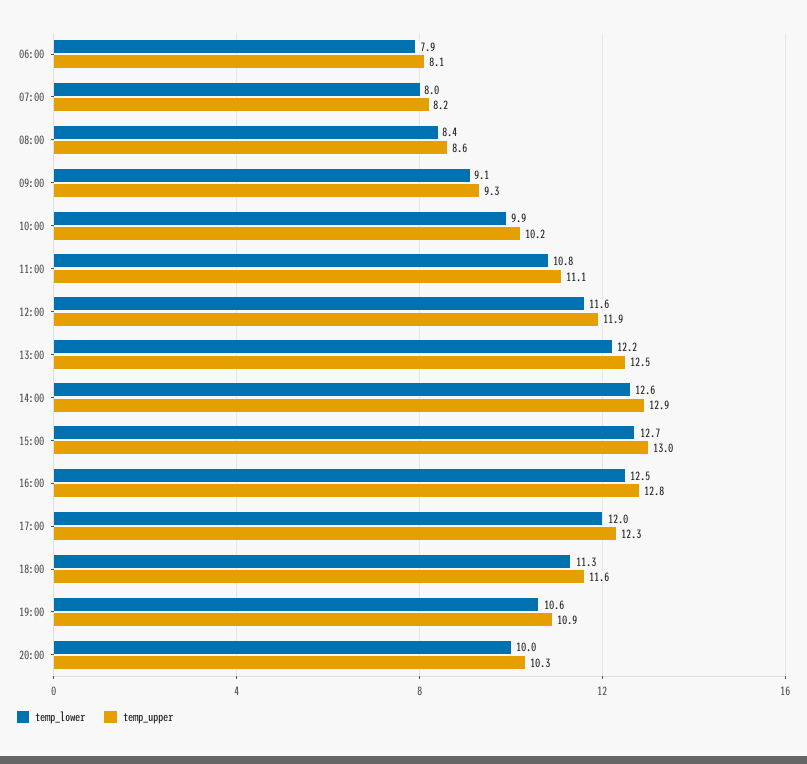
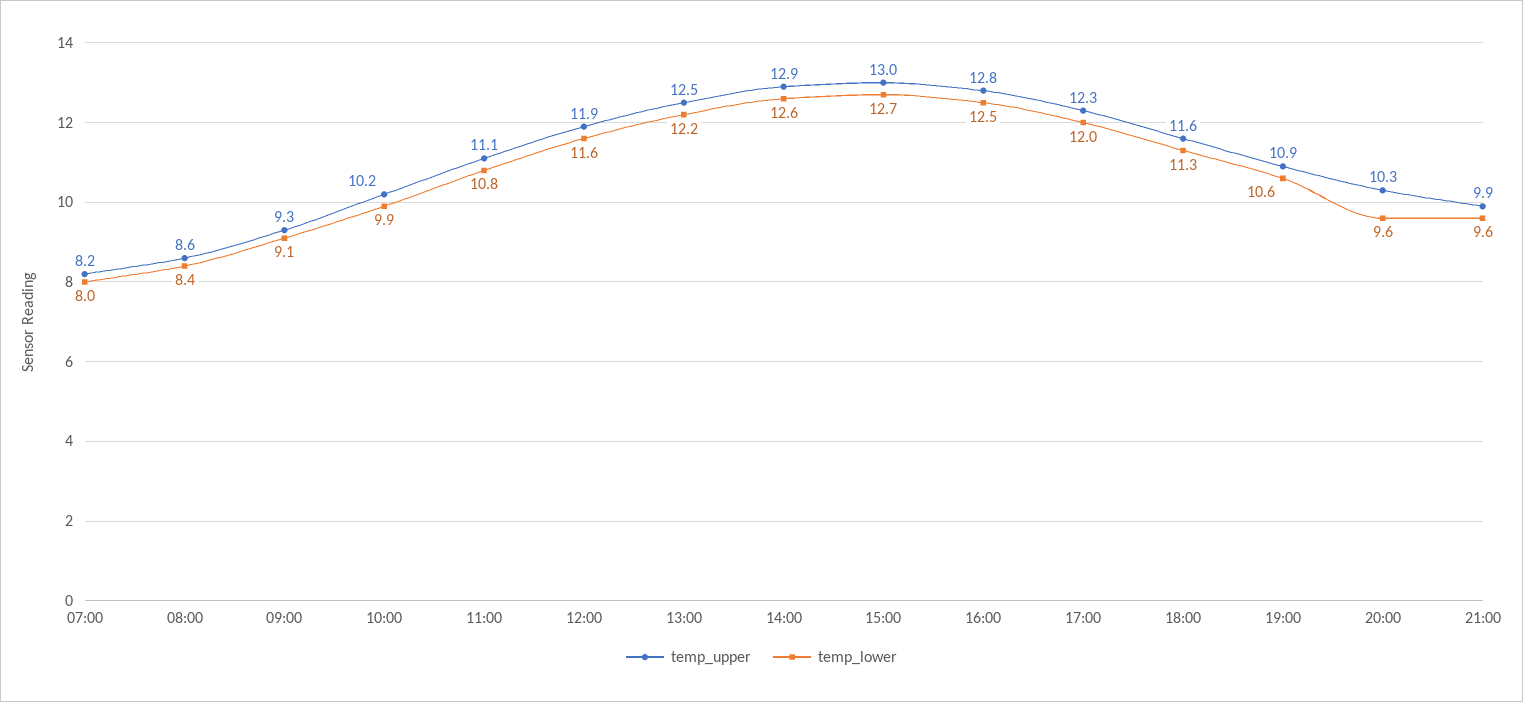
temp_lower, 06:00: 7.9 -> none
temp_upper, 06:00: 8.1 -> none
temp_lower, 20:00: 10 -> 9.6
temp_upper, 21:00: none -> 9.9
temp_lower, 21:00: none -> 9.6

